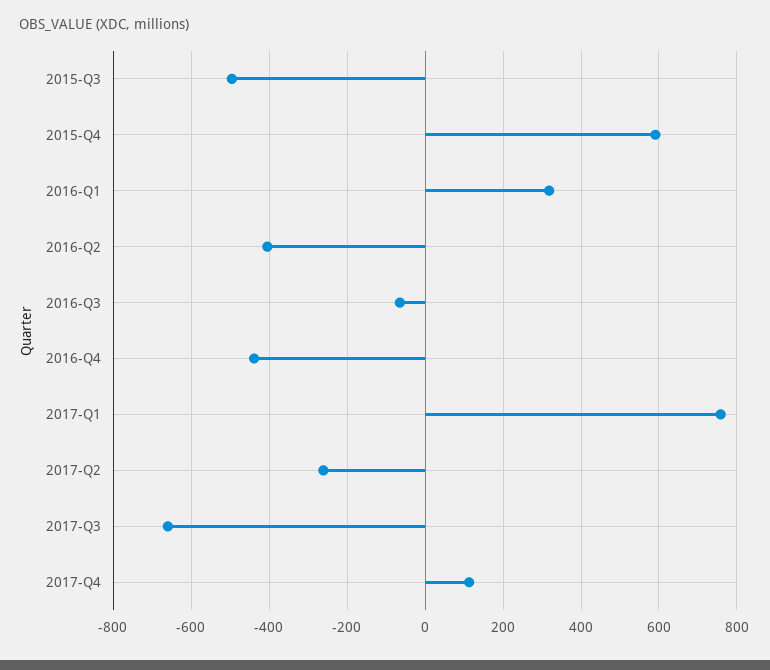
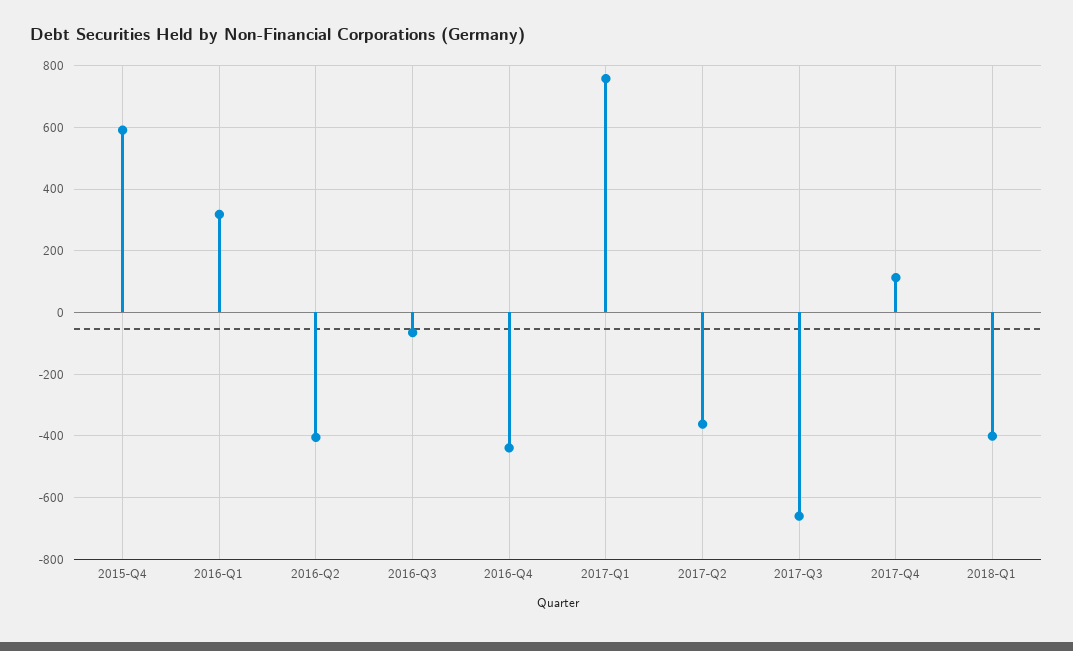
2015-Q3: -500 -> none
2017-Q2: -260 -> -360
2018-Q1: none -> -400

